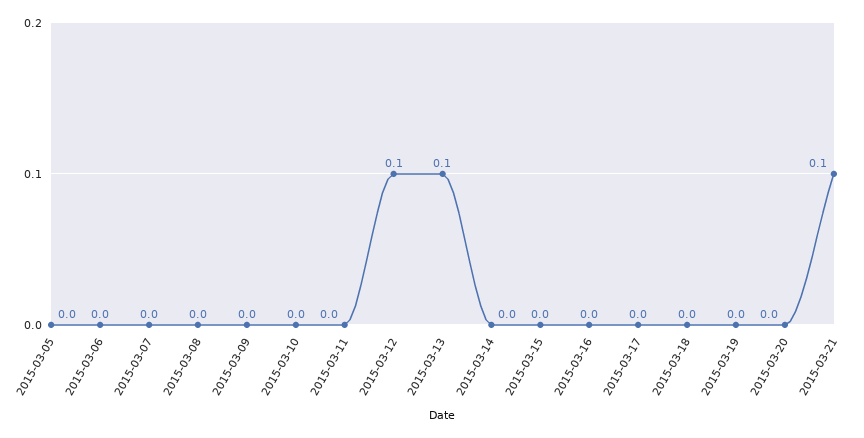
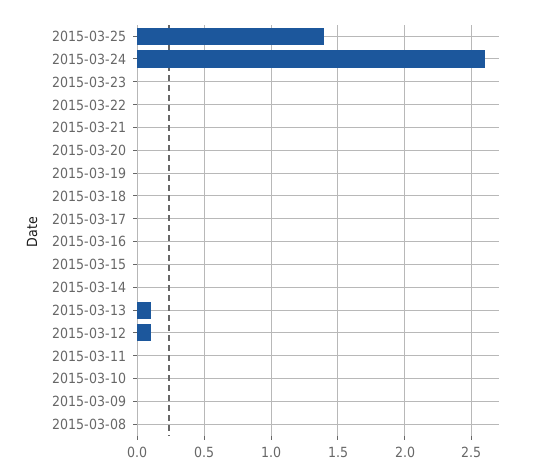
2015-03-05: 0 -> none
2015-03-06: 0 -> none
2015-03-07: 0 -> none
2015-03-21: 0.1 -> 0
2015-03-25: none -> 1.4
2015-03-24: none -> 2.6
2015-03-23: none -> 0
2015-03-22: none -> 0

